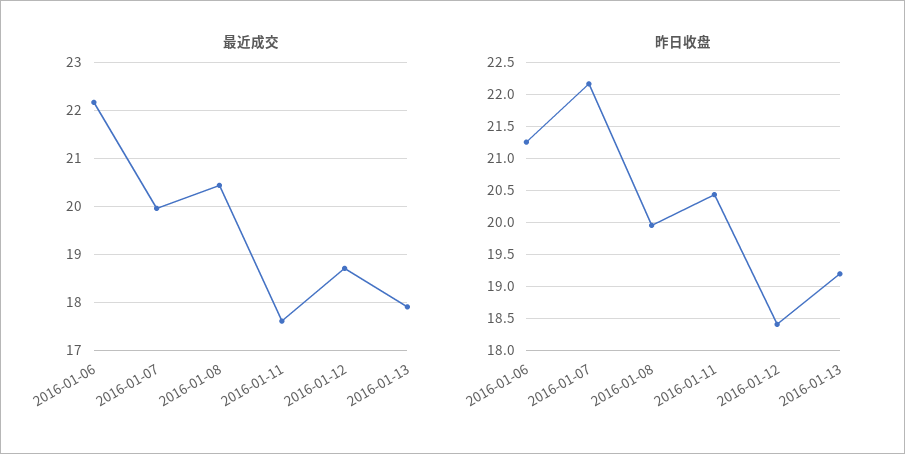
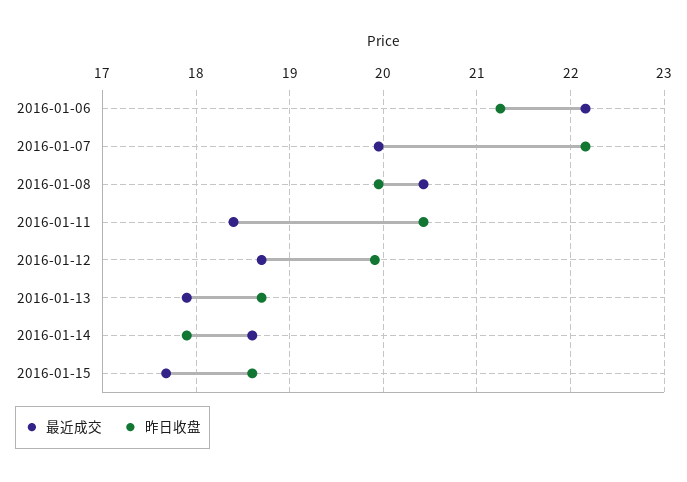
最近成交, 2016-01-11: 17.6 -> 18.4
昨日收盘, 2016-01-12: 18.4 -> 19.9
昨日收盘, 2016-01-13: 19.2 -> 18.7
最近成交, 2016-01-14: none -> 18.6
昨日收盘, 2016-01-14: none -> 17.9
最近成交, 2016-01-15: none -> 17.7
昨日收盘, 2016-01-15: none -> 18.6

